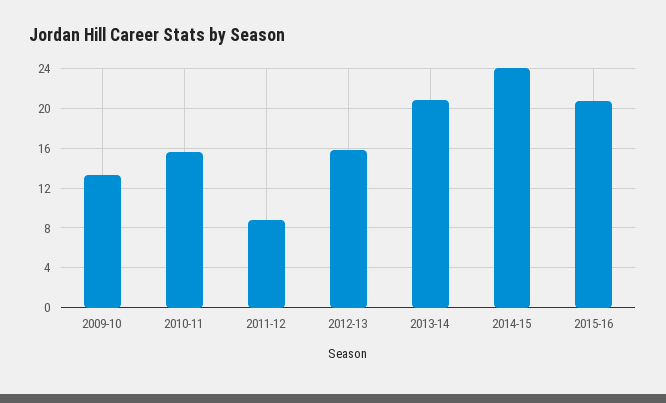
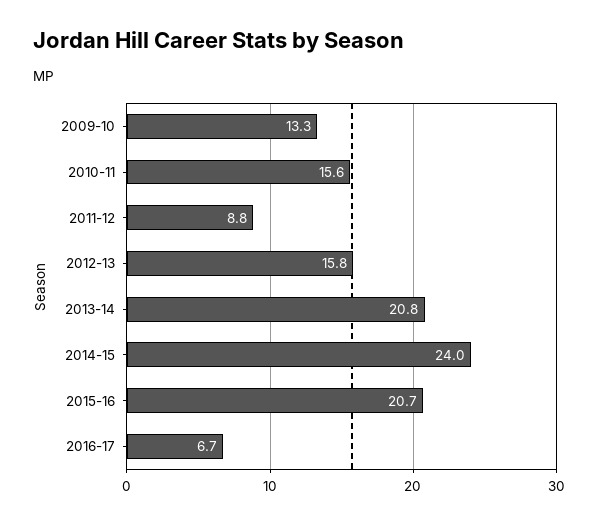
2016-17: none -> 6.7

